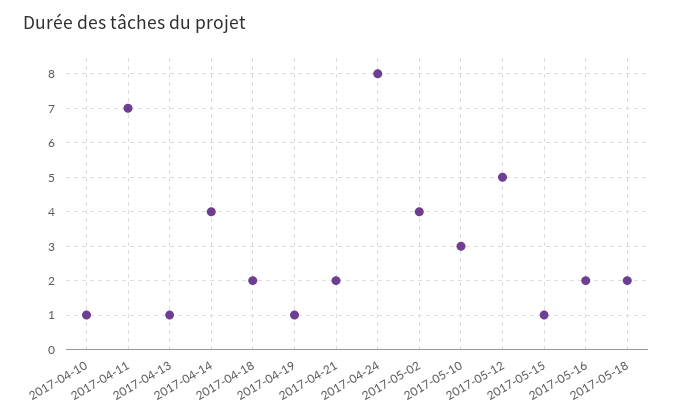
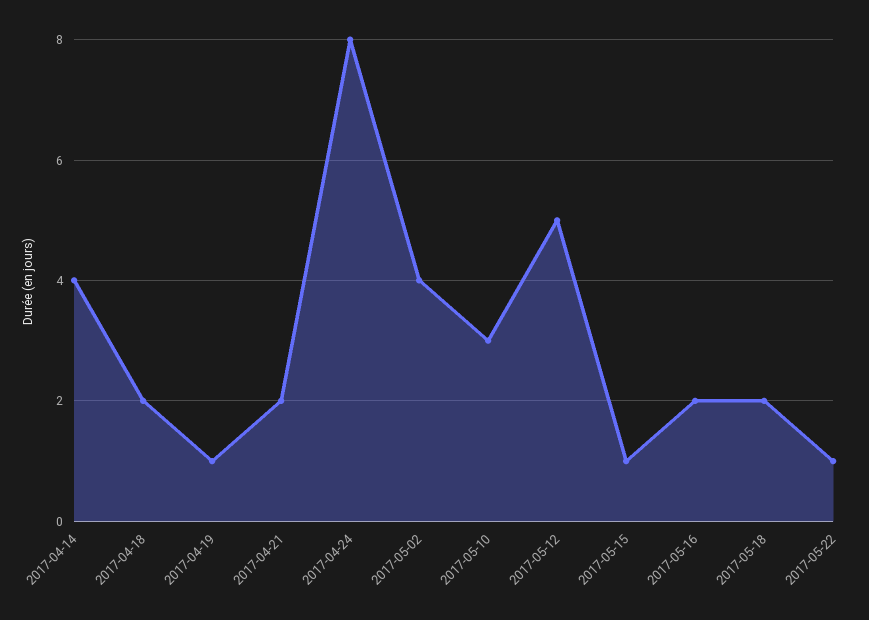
2017-04-10: 1 -> none
2017-04-11: 7 -> none
2017-04-13: 1 -> none
2017-05-22: none -> 1

